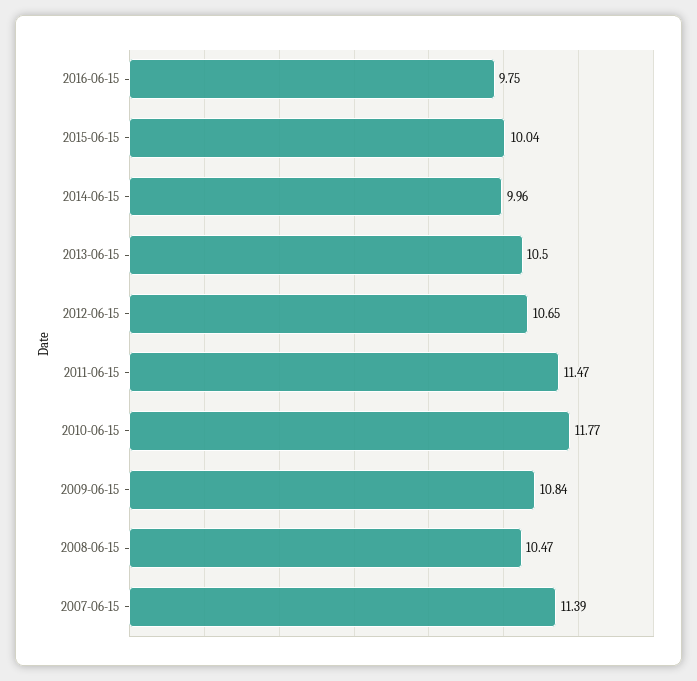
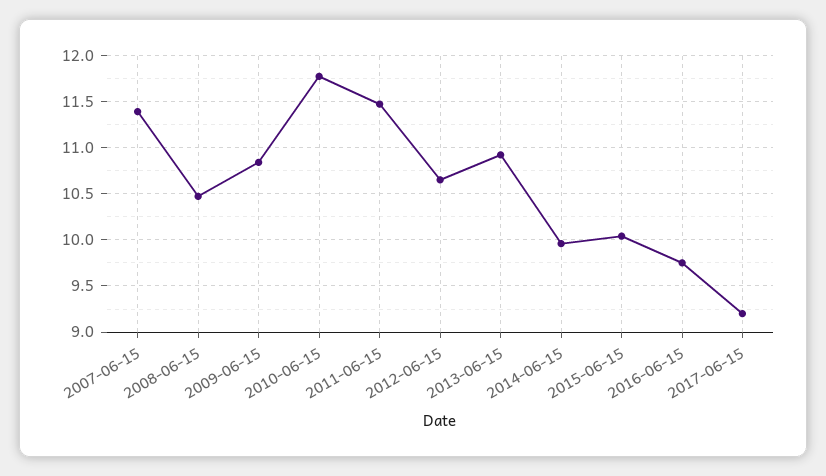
2013-06-15: 10.5 -> 10.9
2017-06-15: none -> 9.2

